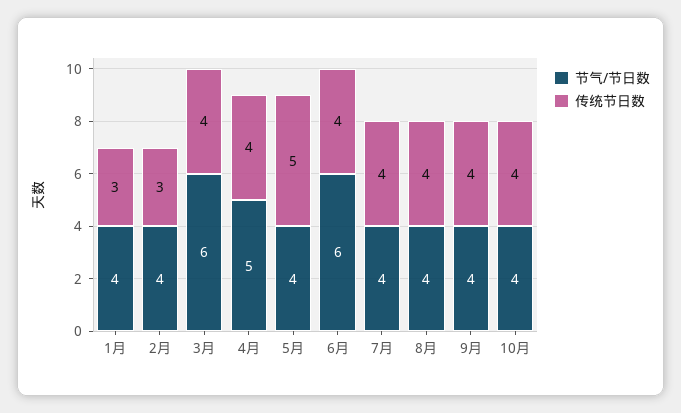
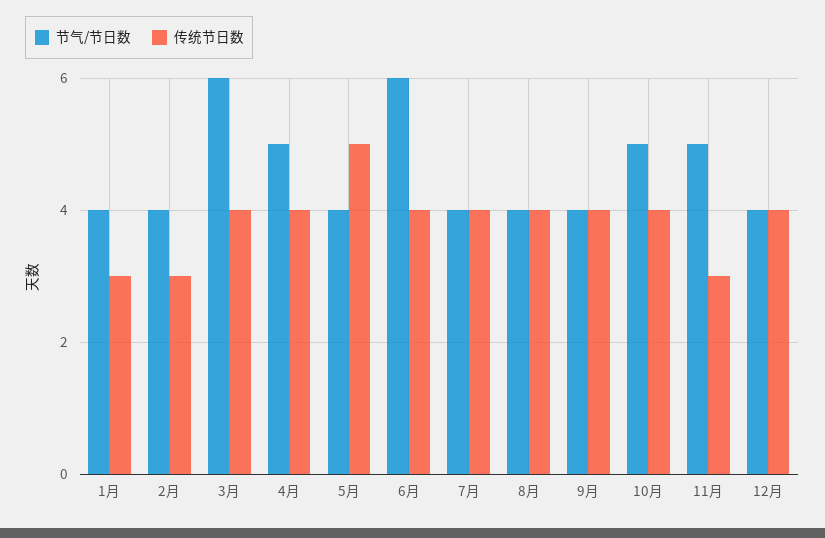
节气/节日数, 10月: 4 -> 5
节气/节日数, 11月: none -> 5
传统节日数, 11月: none -> 3
节气/节日数, 12月: none -> 4
传统节日数, 12月: none -> 4

